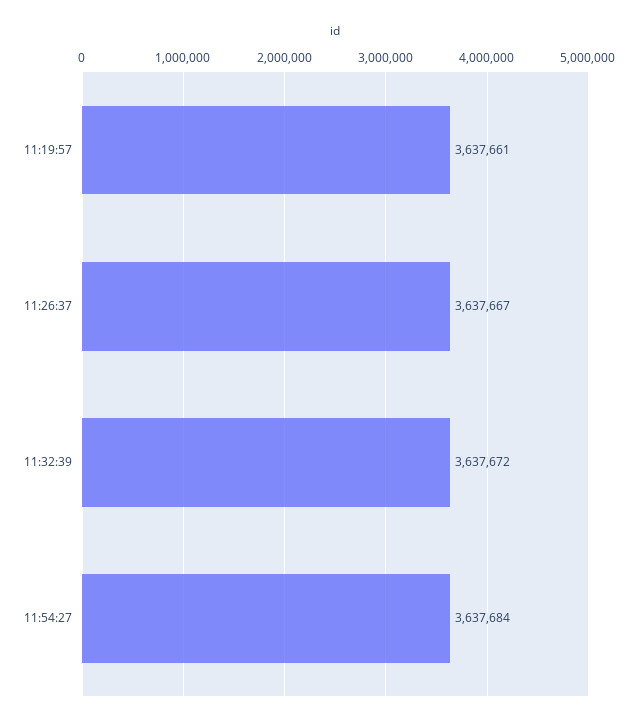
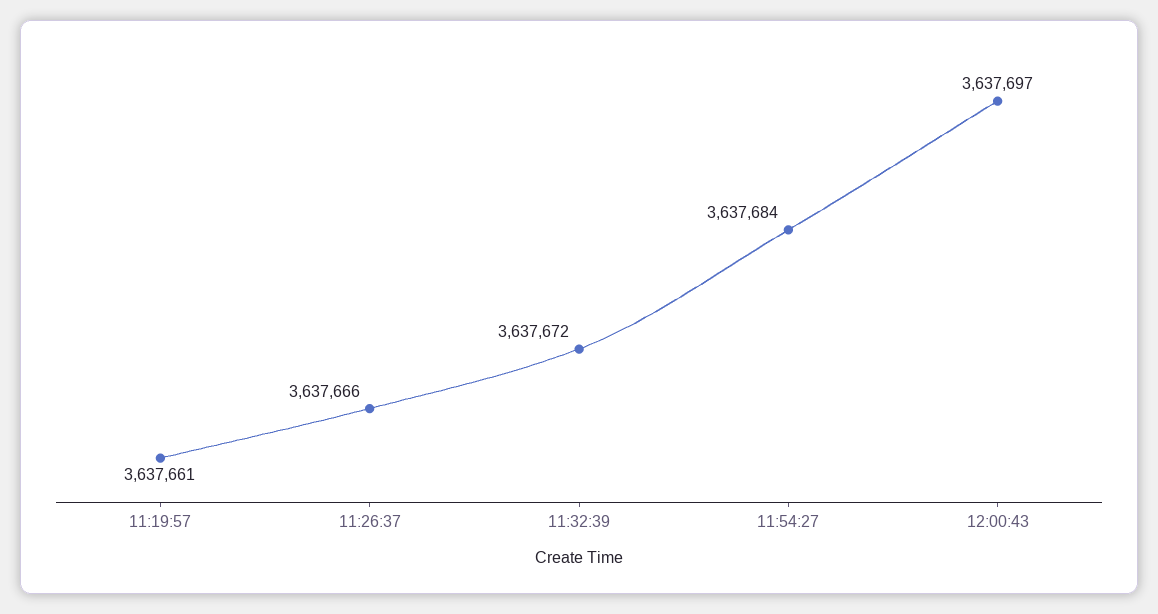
11:26:37: 3637667 -> 3637666
12:00:43: none -> 3637697

